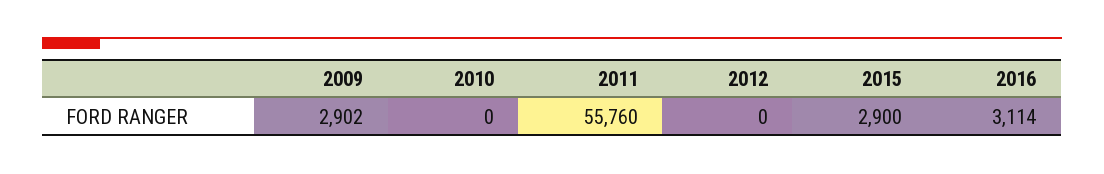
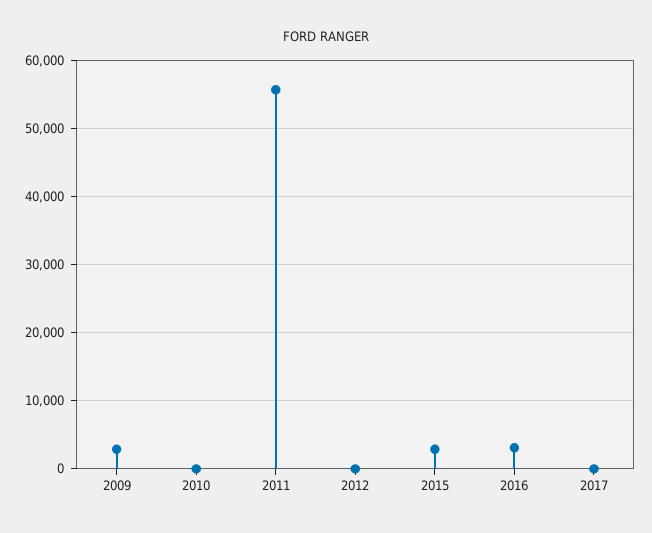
2017: none -> 0

